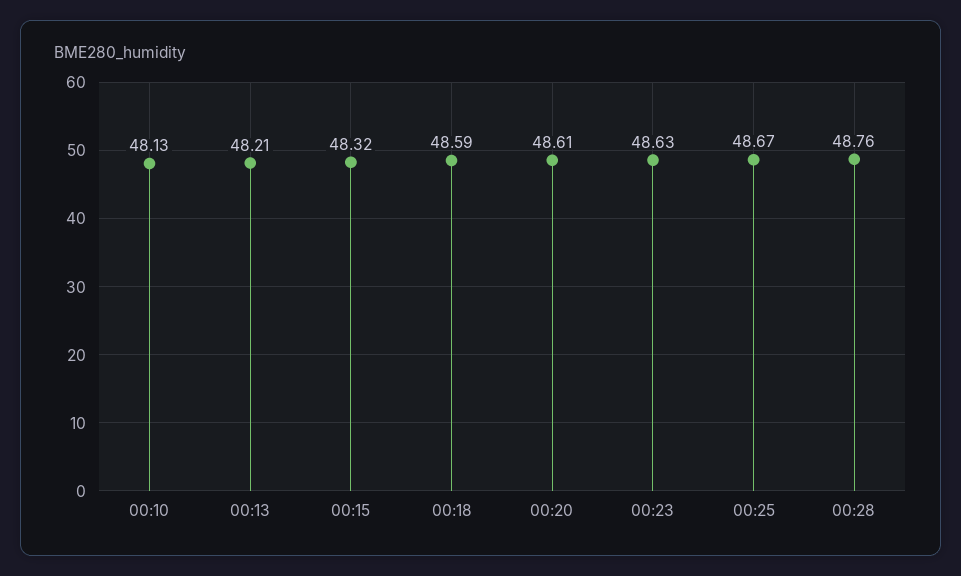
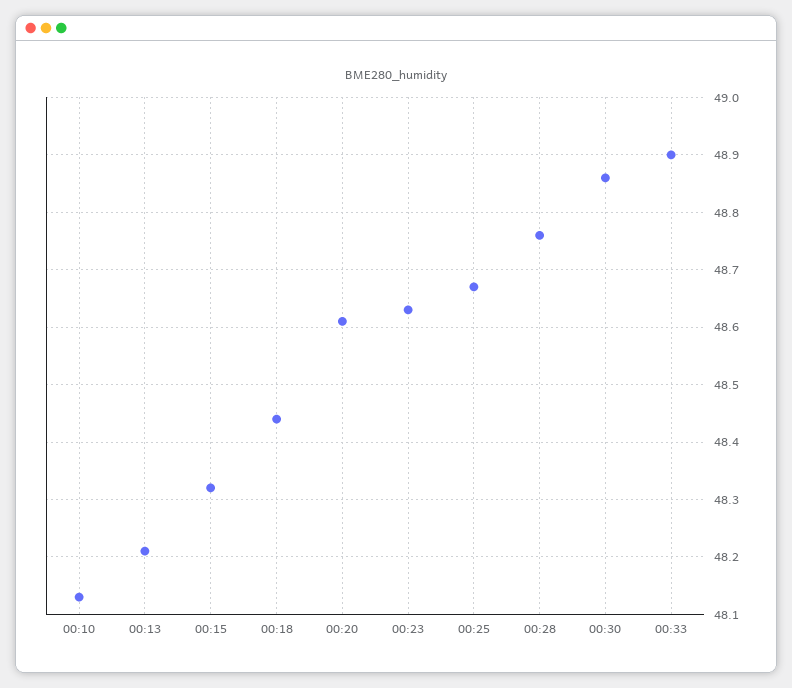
00:18: 48.59 -> 48.45
00:30: none -> 48.85
00:33: none -> 48.9

